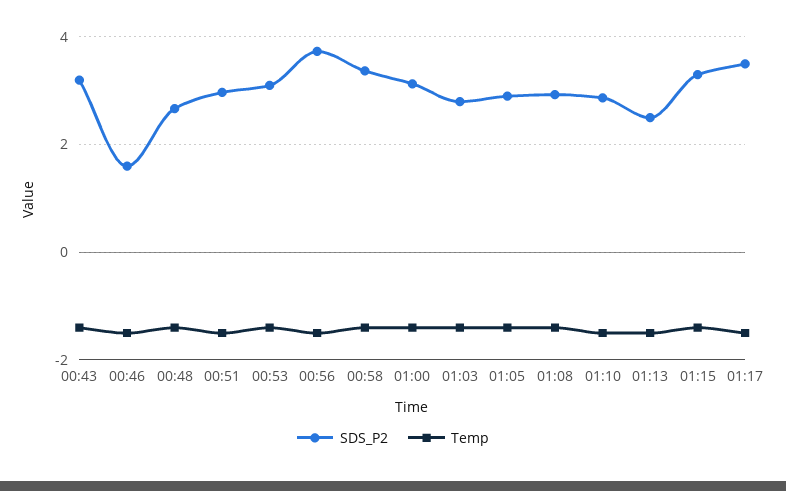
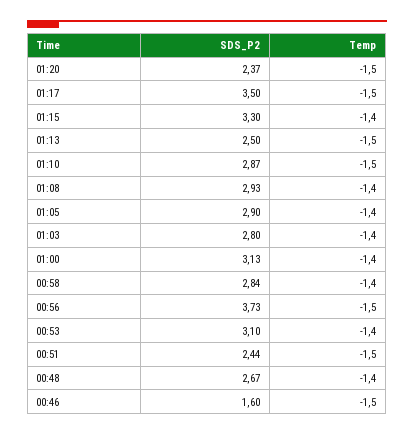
SDS_P2, 00:43: 3.2 -> none
Temp, 00:43: -1.4 -> none
SDS_P2, 00:51: 3 -> 2.44
SDS_P2, 00:58: 3.4 -> 2.84
SDS_P2, 01:20: none -> 2.37
Temp, 01:20: none -> -1.5

